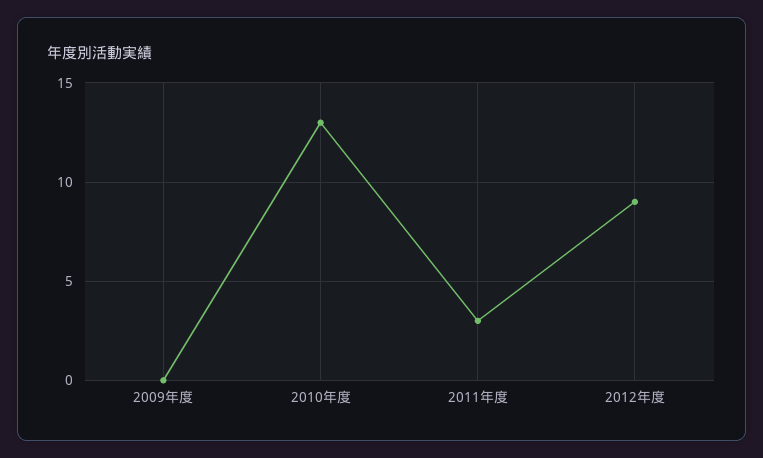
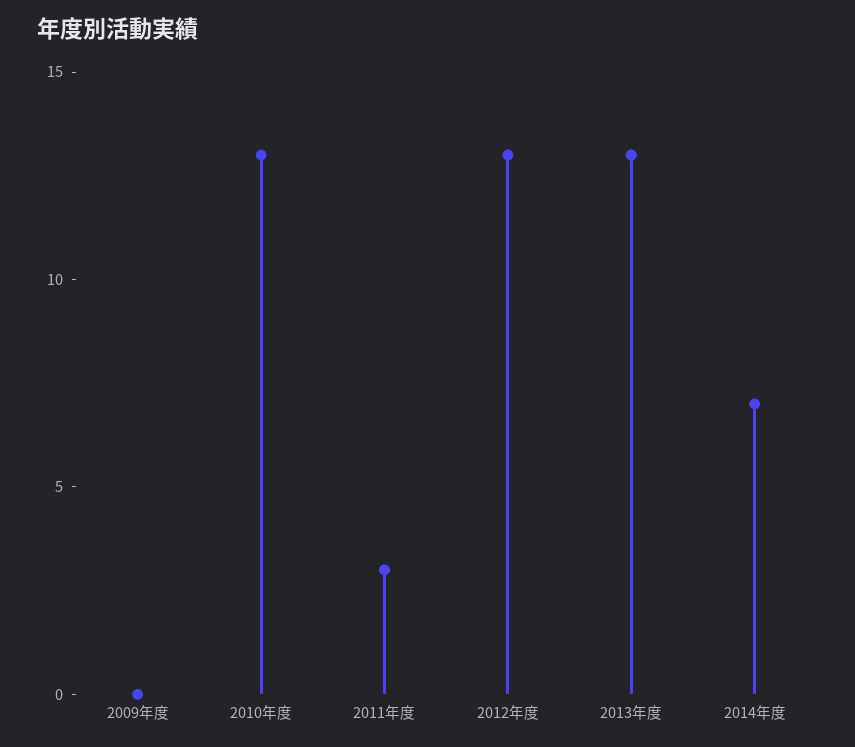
2012年度: 9 -> 13
2013年度: none -> 13
2014年度: none -> 7

